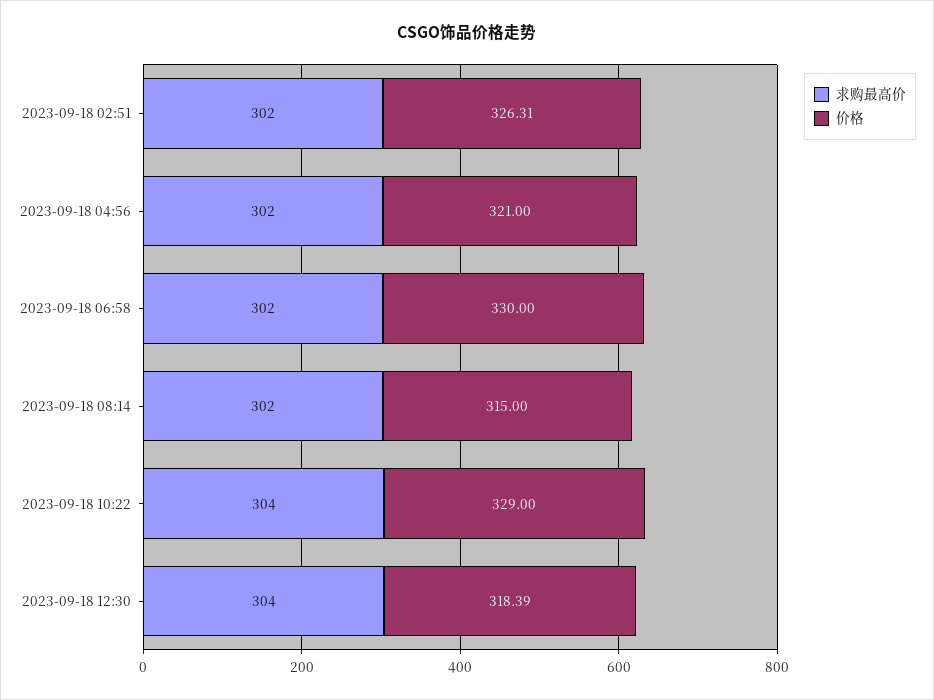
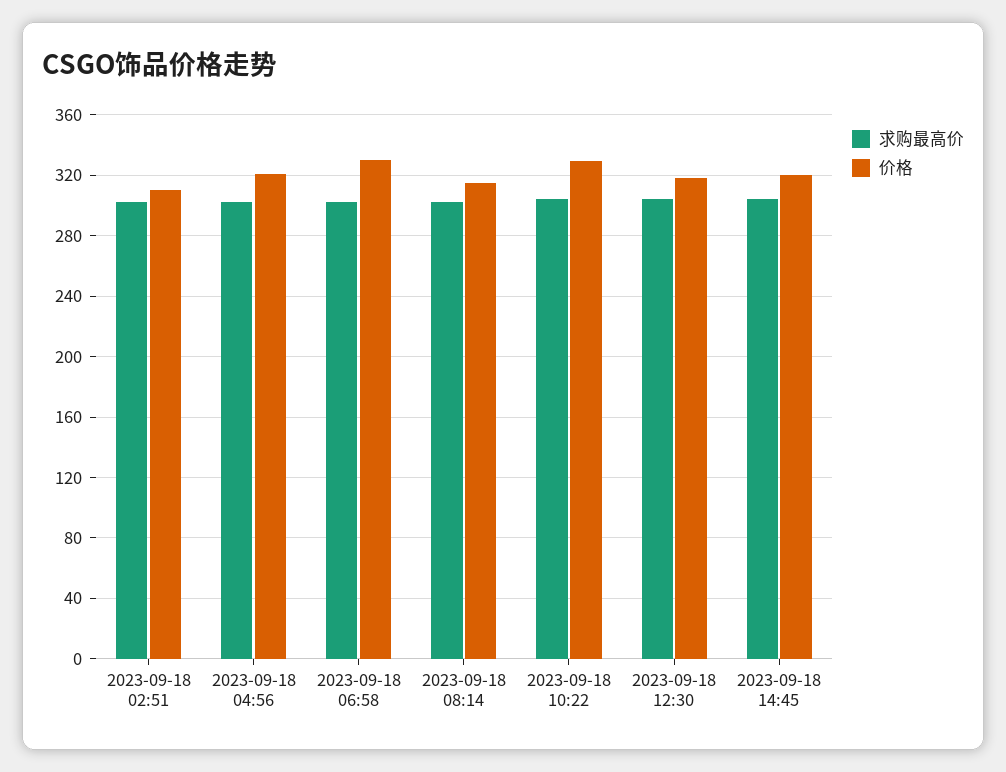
价格, 2023-09-18 02:51: 326.31 -> 310
求购最高价, 2023-09-18 14:45: none -> 305
价格, 2023-09-18 14:45: none -> 320

